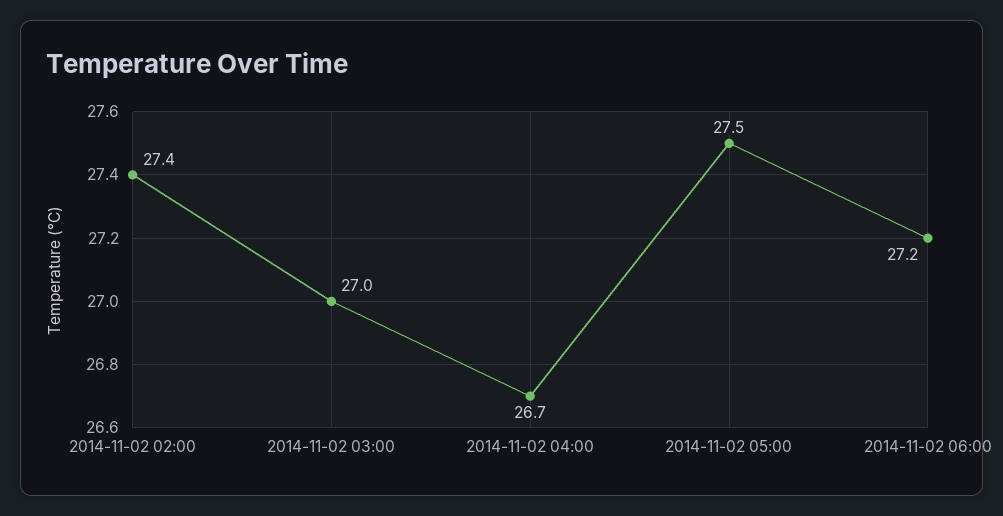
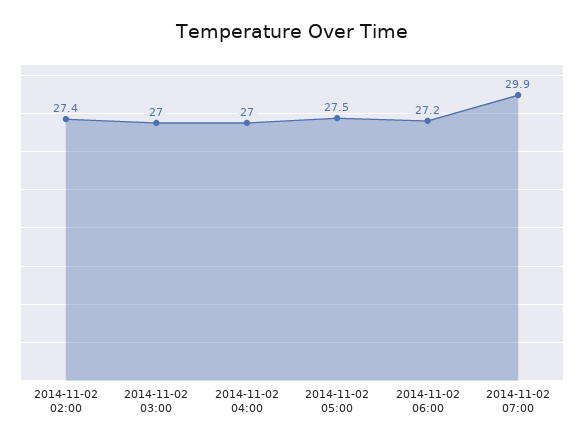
2014-11-02 04:00: 26.7 -> 27
2014-11-02 07:00: none -> 29.9

